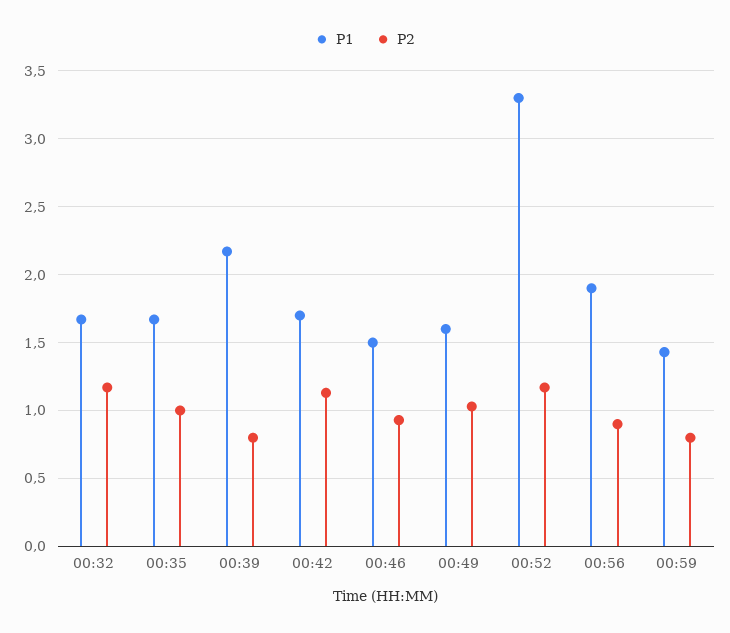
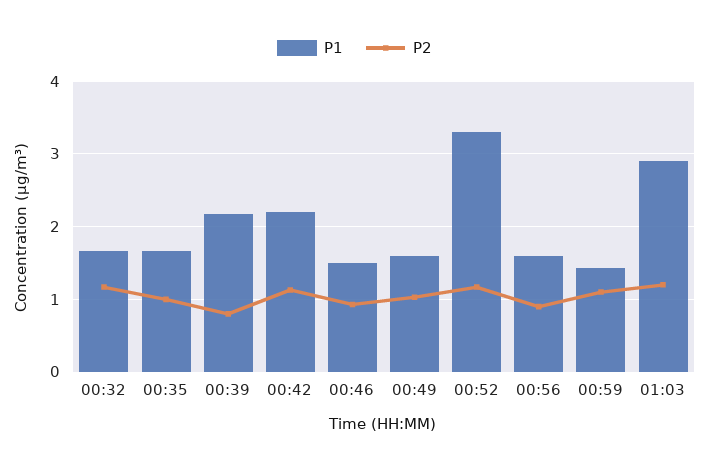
P1, 00:42: 1.7 -> 2.2
P1, 00:56: 1.9 -> 1.6
P2, 00:59: 0.8 -> 1.1
P1, 01:03: none -> 2.9
P2, 01:03: none -> 1.2

